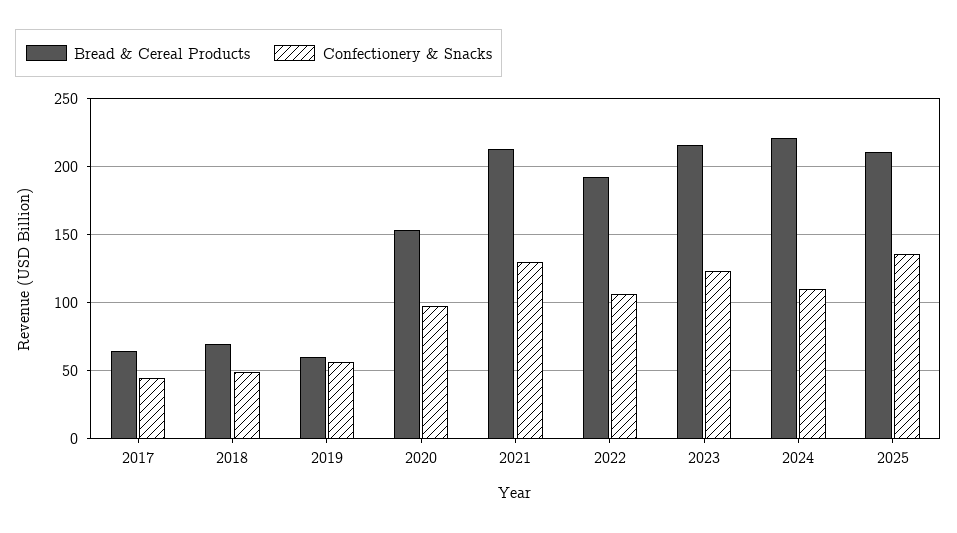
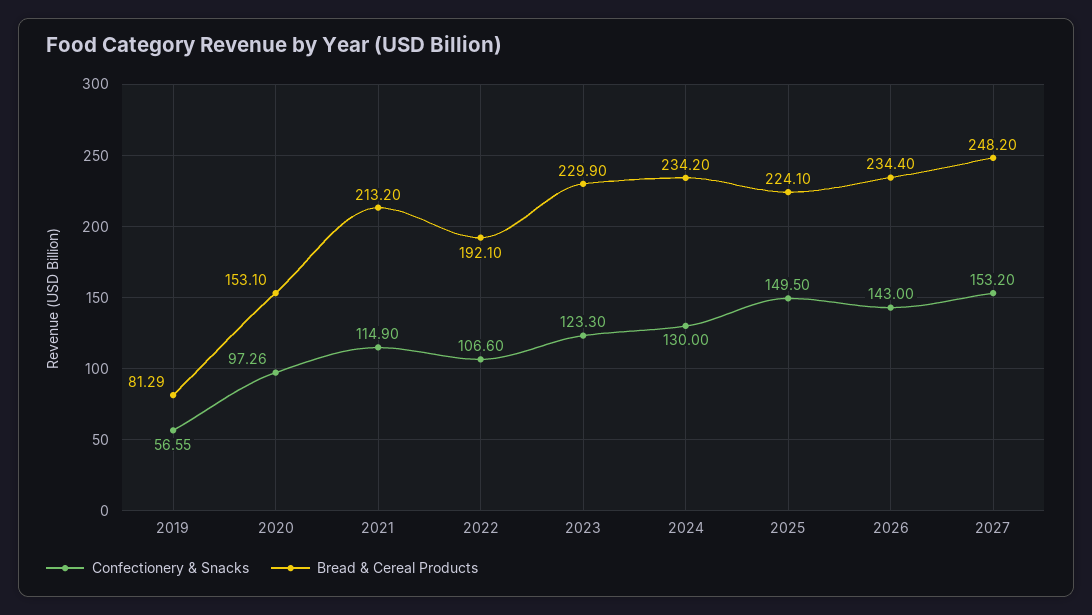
Bread & Cereal Products, 2017: 65 -> none
Confectionery & Snacks, 2017: 45 -> none
Bread & Cereal Products, 2018: 70 -> none
Confectionery & Snacks, 2018: 50 -> none
Bread & Cereal Products, 2019: 60 -> 81.29
Confectionery & Snacks, 2021: 130 -> 114.9
Bread & Cereal Products, 2023: 215 -> 229.9
Bread & Cereal Products, 2024: 220 -> 234.2
Confectionery & Snacks, 2024: 110 -> 130
Bread & Cereal Products, 2025: 210 -> 224.1
Confectionery & Snacks, 2025: 135 -> 149.5
Confectionery & Snacks, 2026: none -> 143
Bread & Cereal Products, 2026: none -> 234.4
Confectionery & Snacks, 2027: none -> 153.2
Bread & Cereal Products, 2027: none -> 248.2

